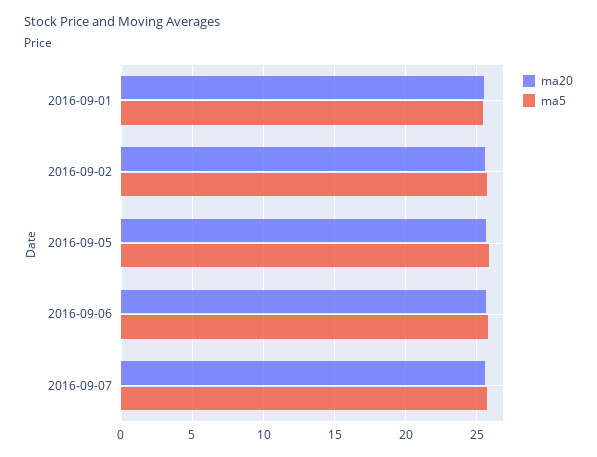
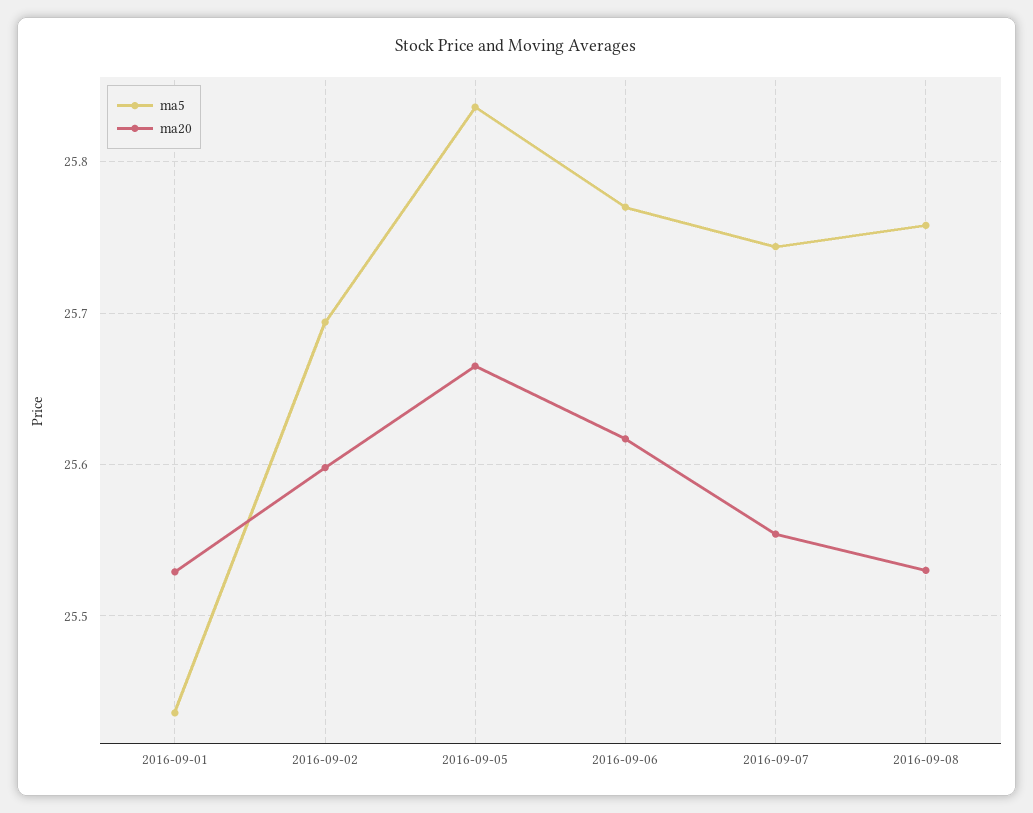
ma5, 2016-09-08: none -> 25.76
ma20, 2016-09-08: none -> 25.53

